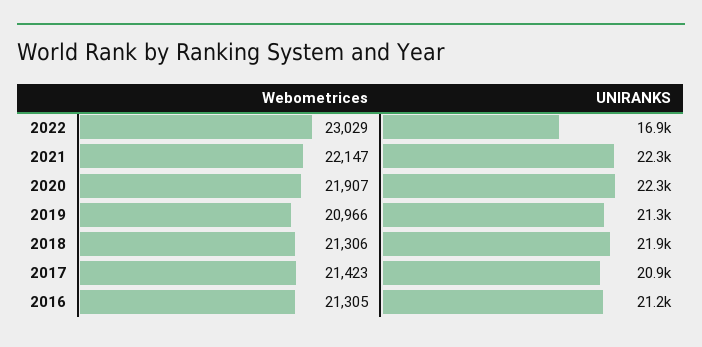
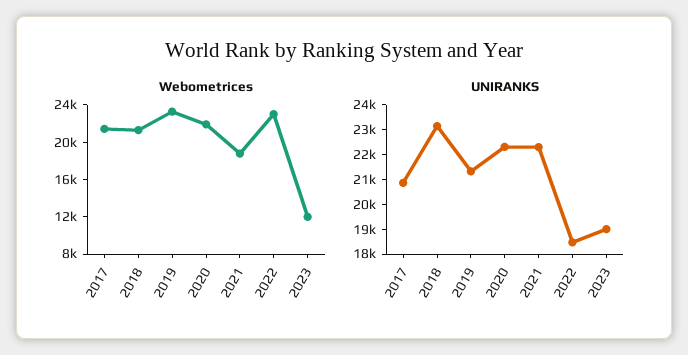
UNIRANKS, 2022: 16900 -> 18500
Webometrices, 2021: 22147 -> 19000
Webometrices, 2019: 20966 -> 23000
UNIRANKS, 2018: 21900 -> 23000
Webometrices, 2016: 21305 -> none
UNIRANKS, 2016: 21200 -> none
Webometrices, 2023: none -> 12000
UNIRANKS, 2023: none -> 19000

